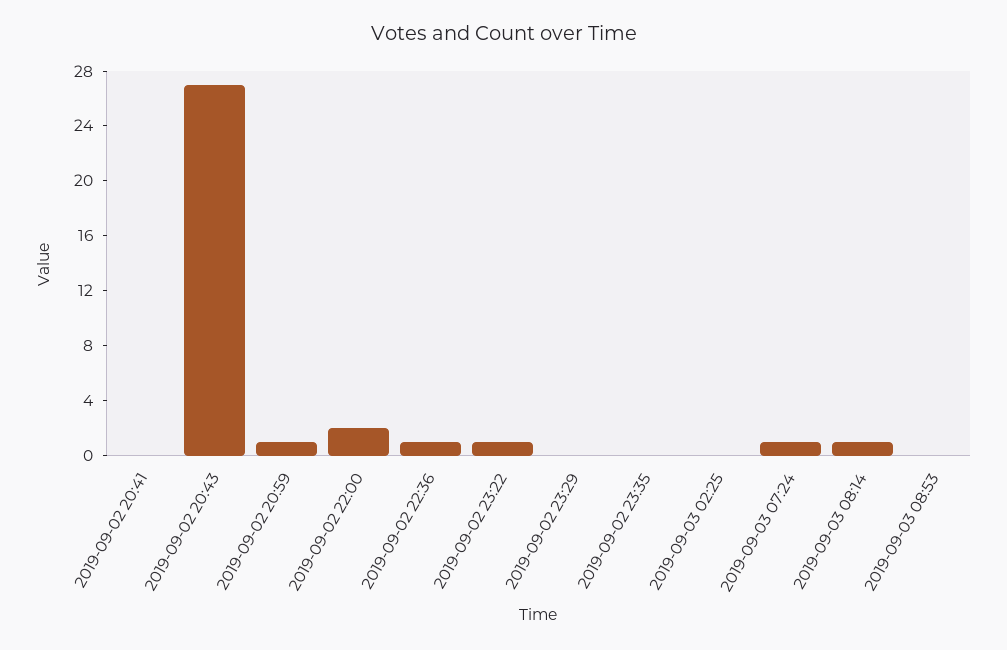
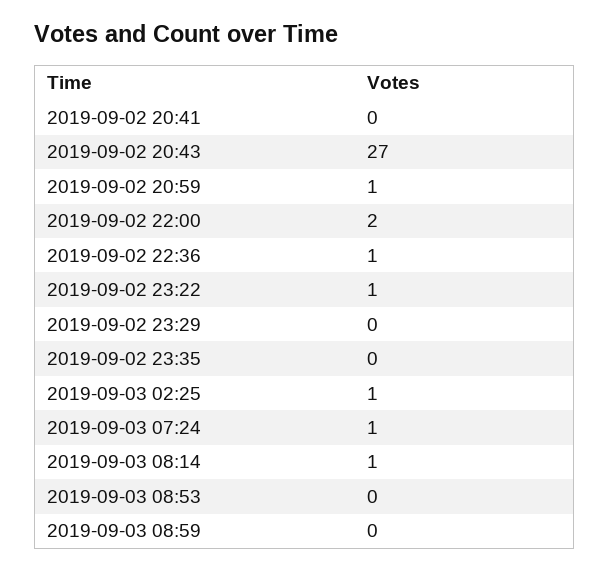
2019-09-03 02:25: 0 -> 1
2019-09-03 08:59: none -> 0

